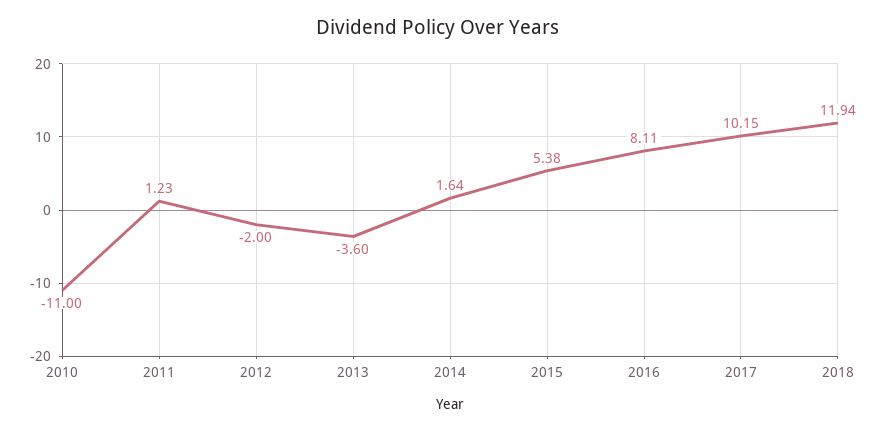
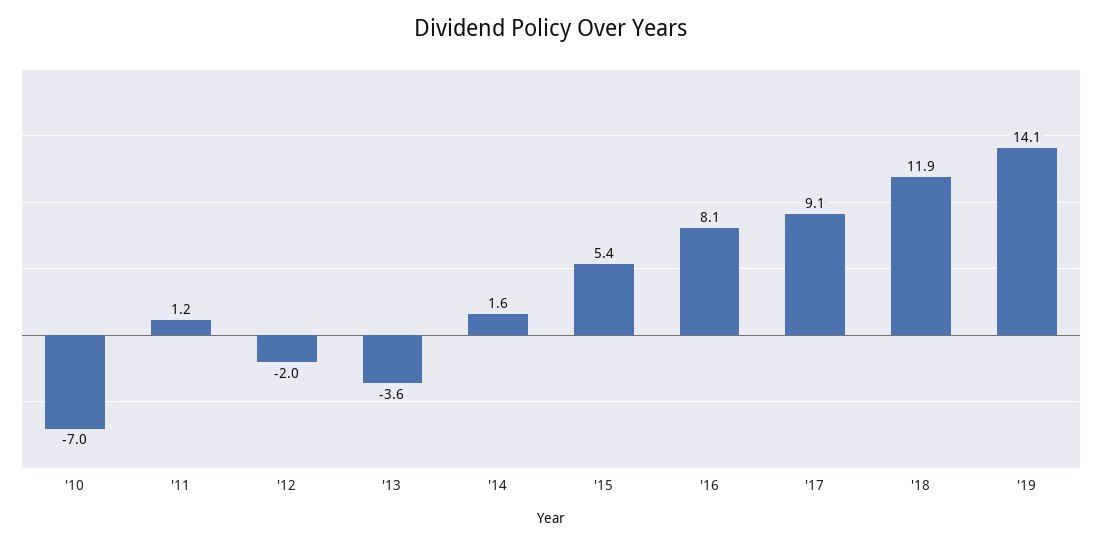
2010: -11 -> -7
2017: 10.15 -> 9.1
'19: none -> 14.1

